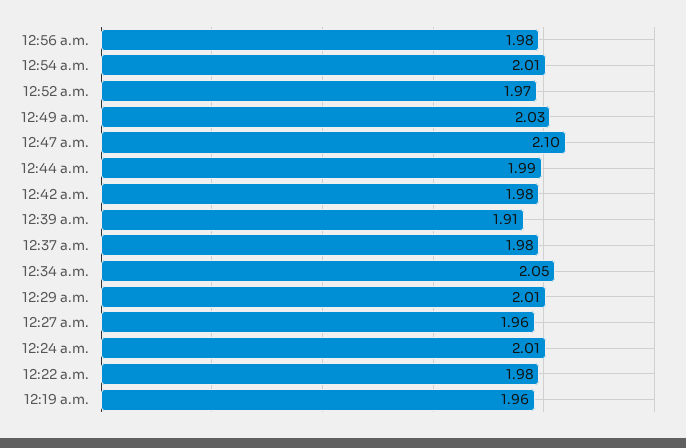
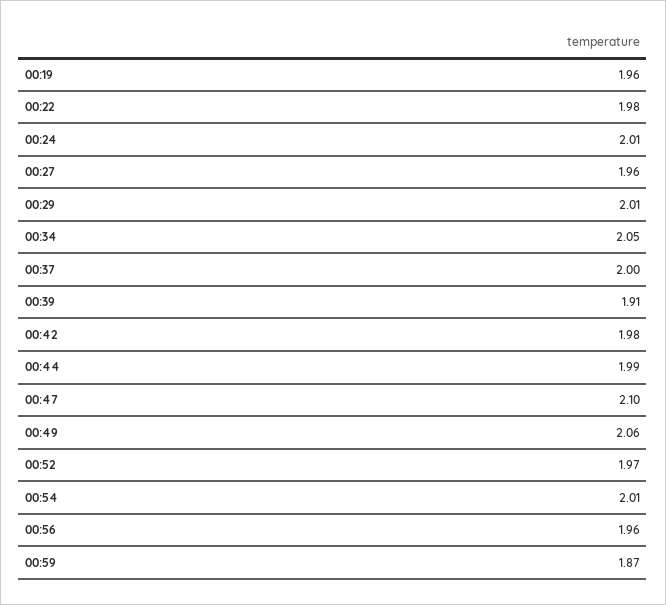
12:56 a.m.: 1.98 -> 1.96
12:49 a.m.: 2.03 -> 2.06
12:37 a.m.: 1.98 -> 2
00:59: none -> 1.87

